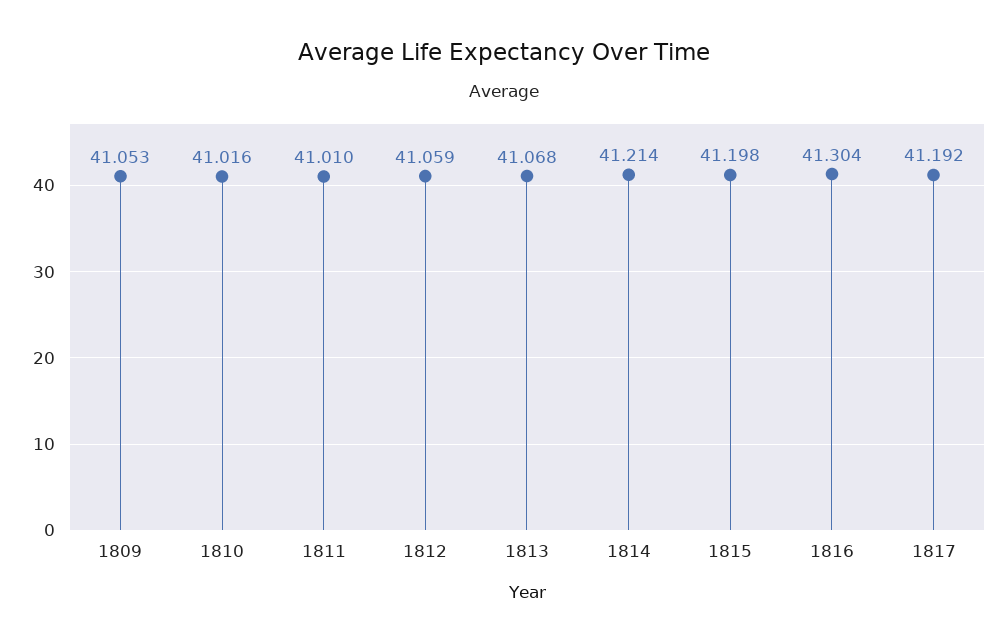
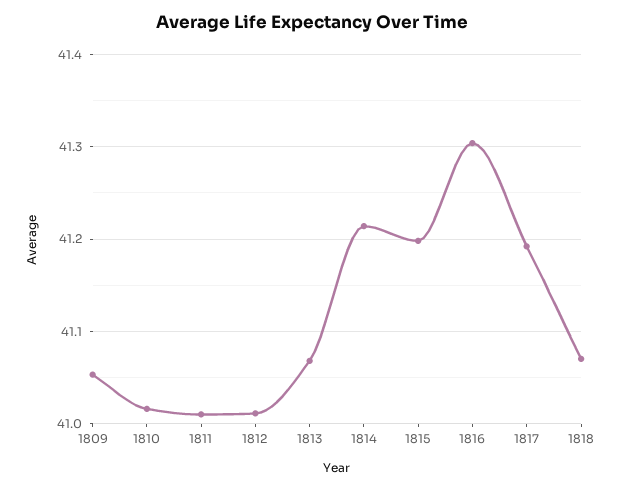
1812: 41.059 -> 41.01
1818: none -> 41.07

